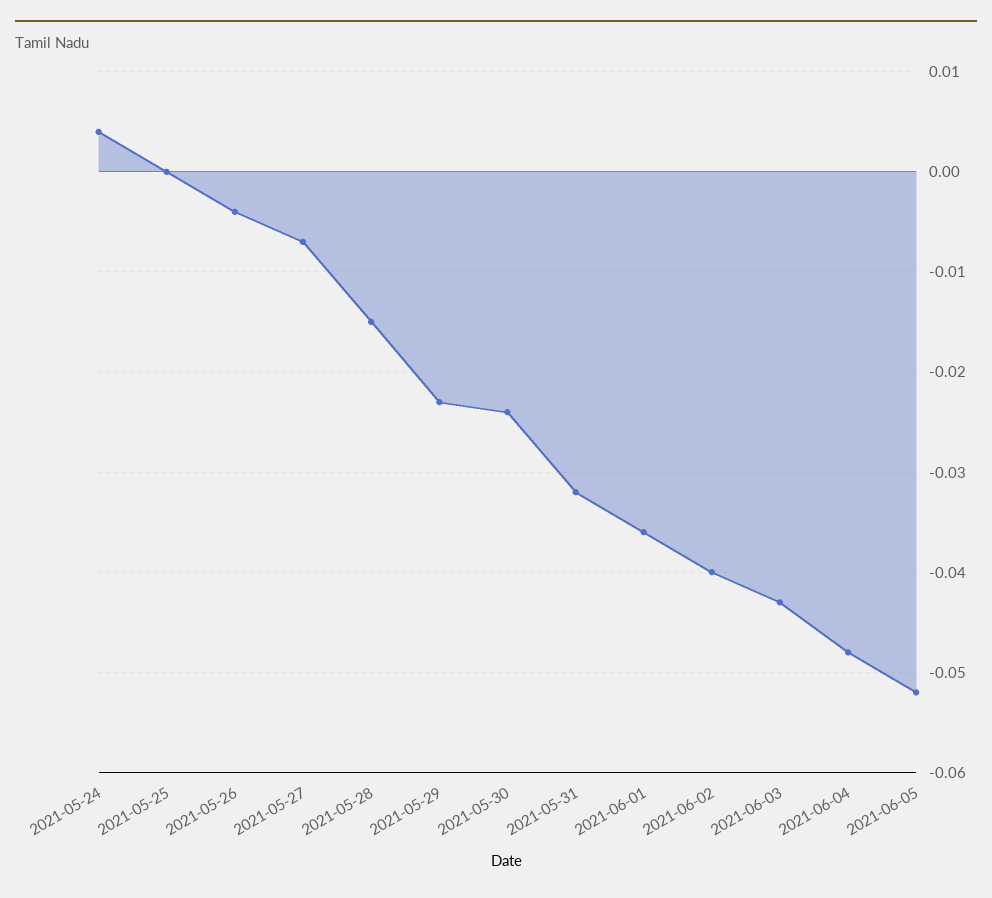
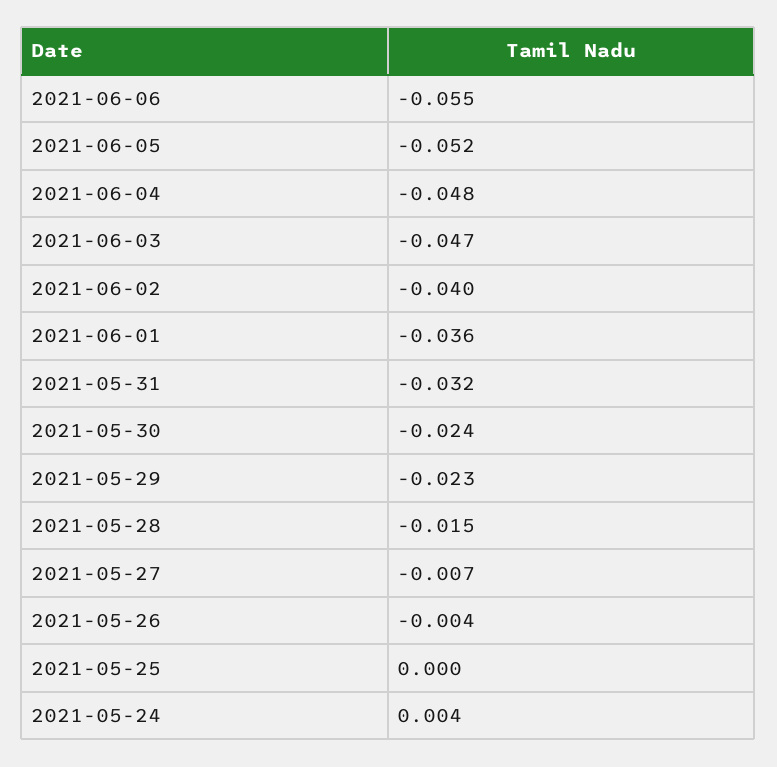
2021-06-03: -0.043 -> -0.047
2021-06-06: none -> -0.055

